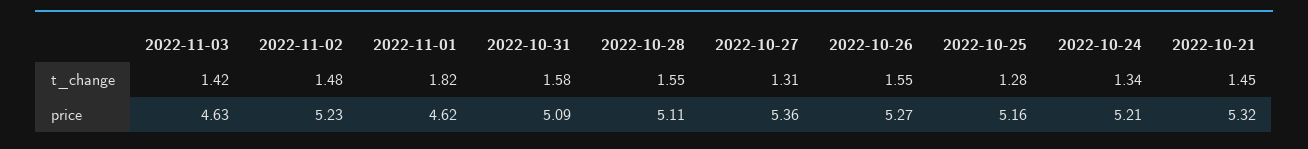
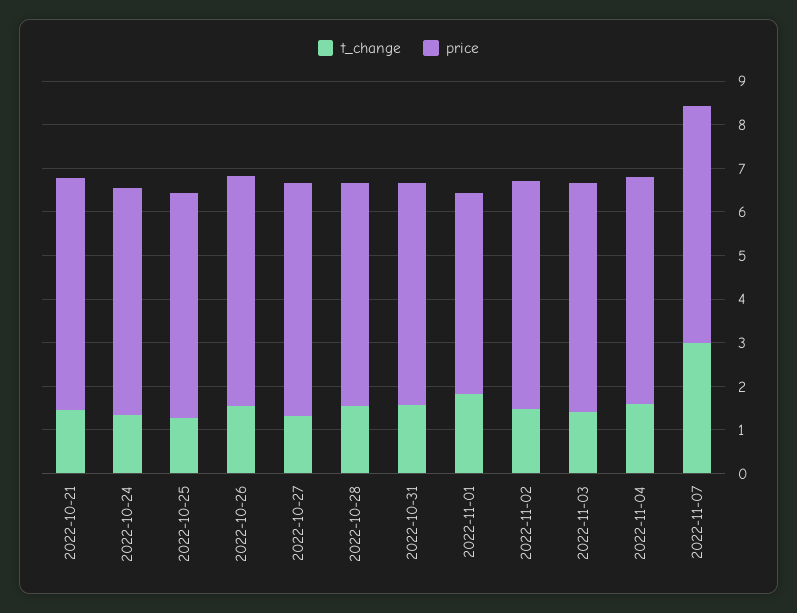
price, 2022-11-03: 4.63 -> 5.2
t_change, 2022-11-04: none -> 1.6
price, 2022-11-04: none -> 5.2
t_change, 2022-11-07: none -> 3
price, 2022-11-07: none -> 5.4

